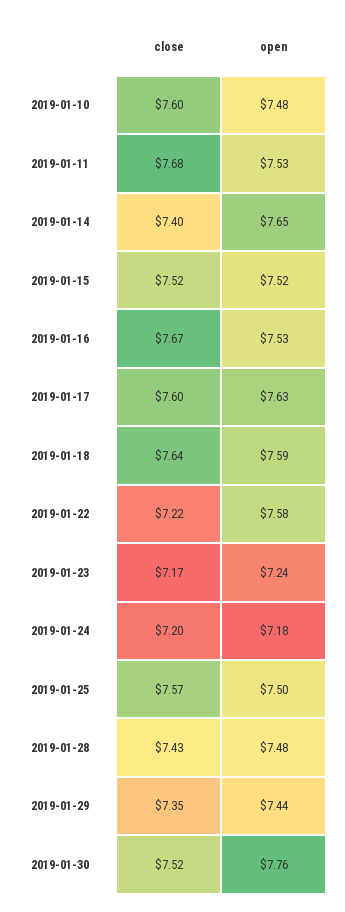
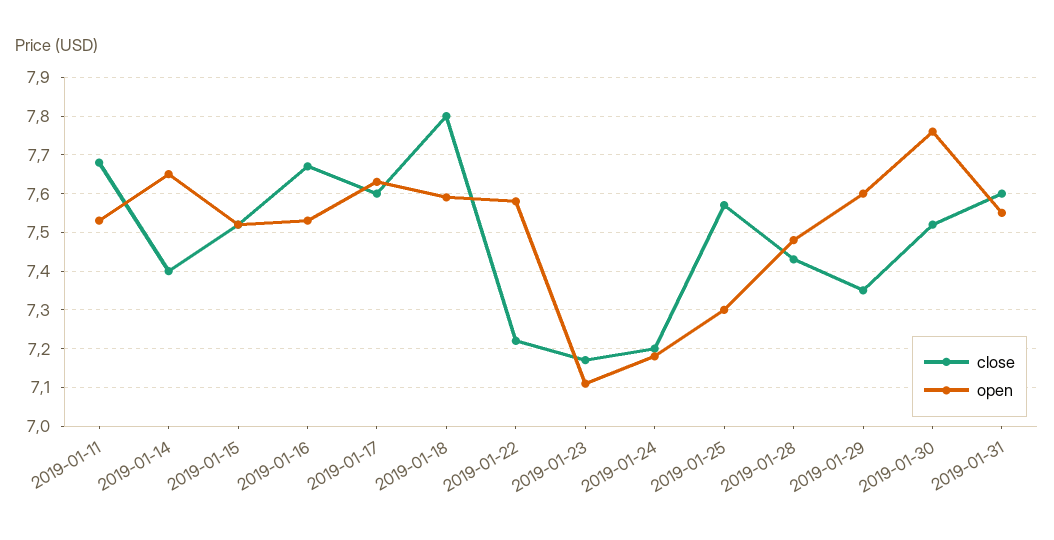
close, 2019-01-10: 7.6 -> none
open, 2019-01-10: 7.48 -> none
close, 2019-01-18: 7.64 -> 7.8
open, 2019-01-23: 7.24 -> 7.1
open, 2019-01-25: 7.5 -> 7.3
open, 2019-01-29: 7.44 -> 7.6
close, 2019-01-31: none -> 7.6
open, 2019-01-31: none -> 7.55

